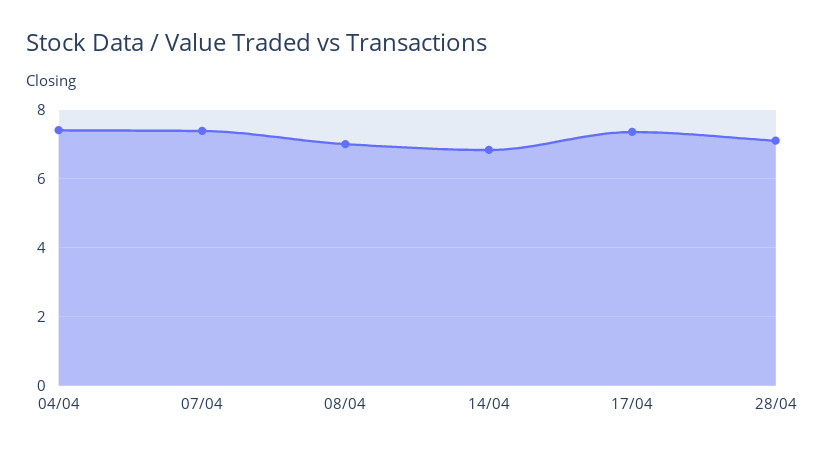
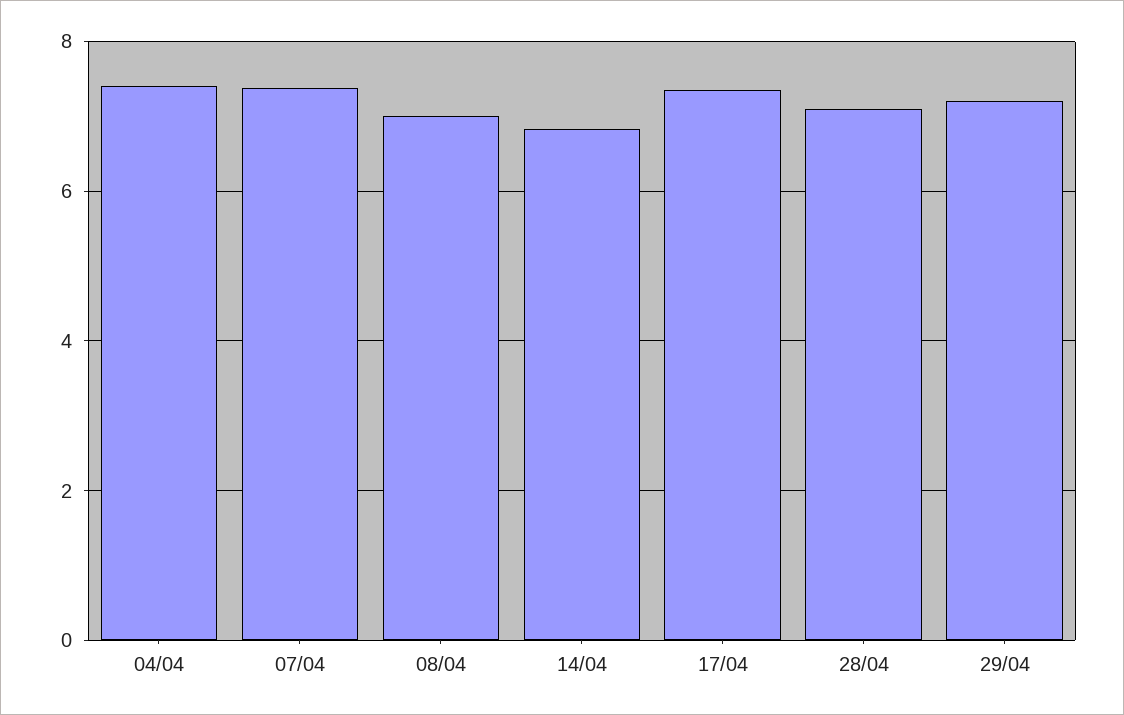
29/04: none -> 7.2

